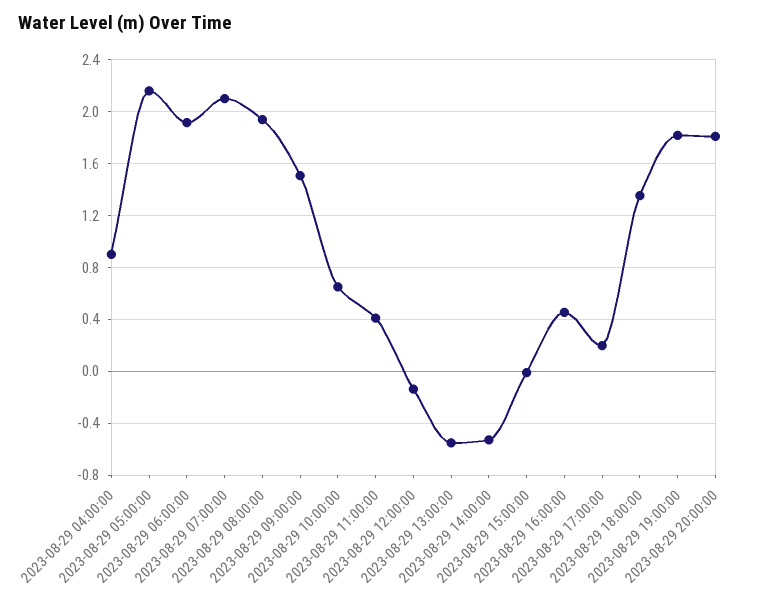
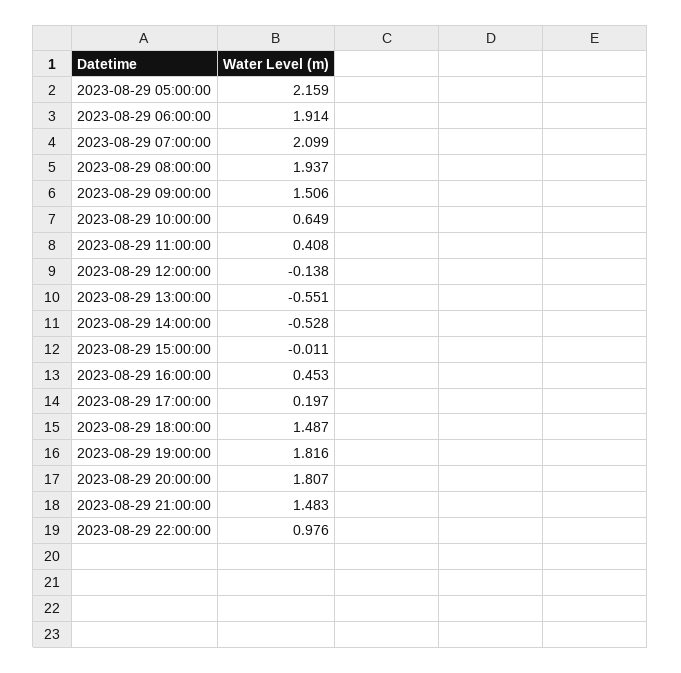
2023-08-29 04:00:00: 0.9 -> none
2023-08-29 18:00:00: 1.35 -> 1.487
2023-08-29 21:00:00: none -> 1.483
2023-08-29 22:00:00: none -> 0.976

